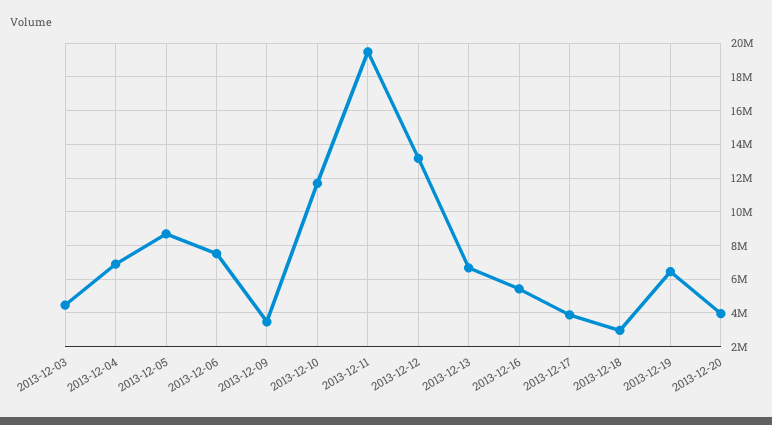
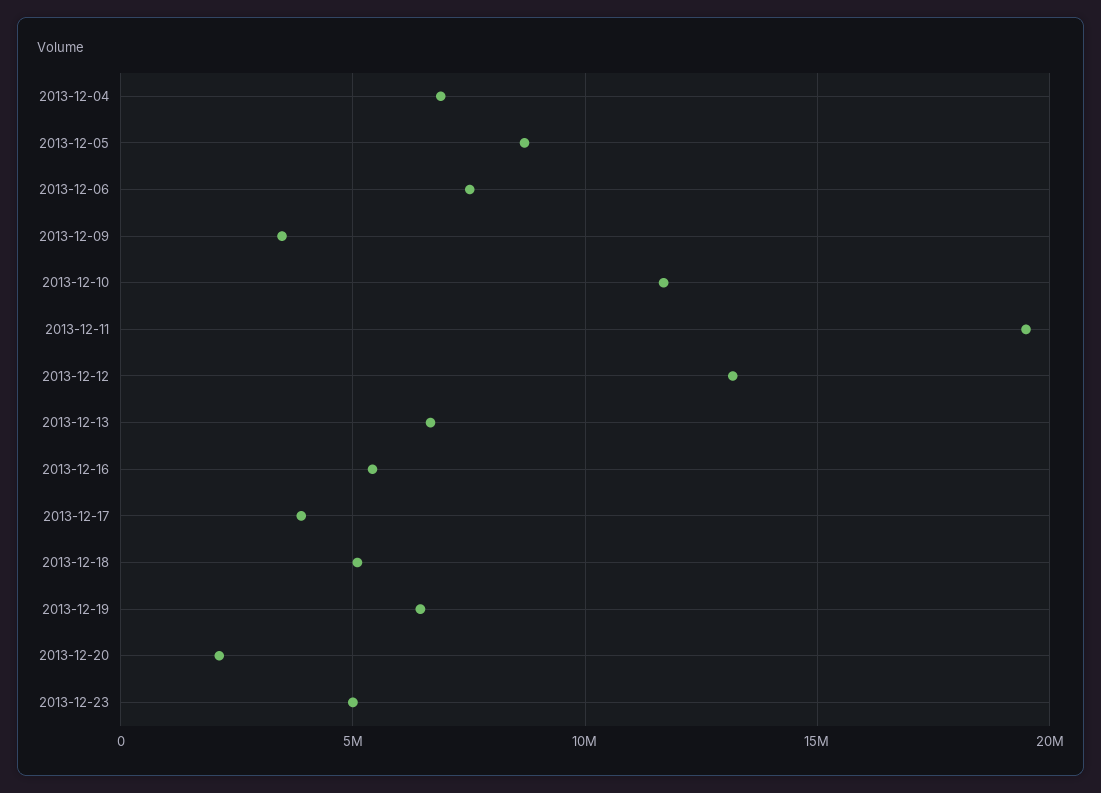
2013-12-03: 4500000 -> none
2013-12-18: 3000000 -> 5000000
2013-12-20: 4000000 -> 2000000
2013-12-23: none -> 5000000

